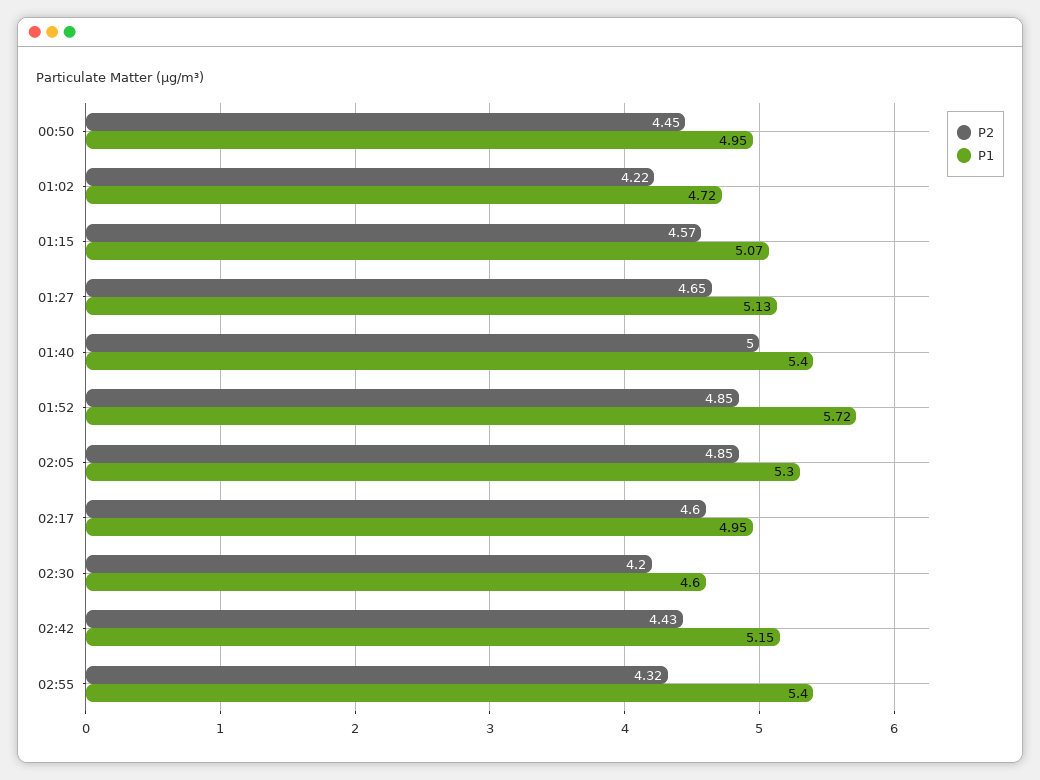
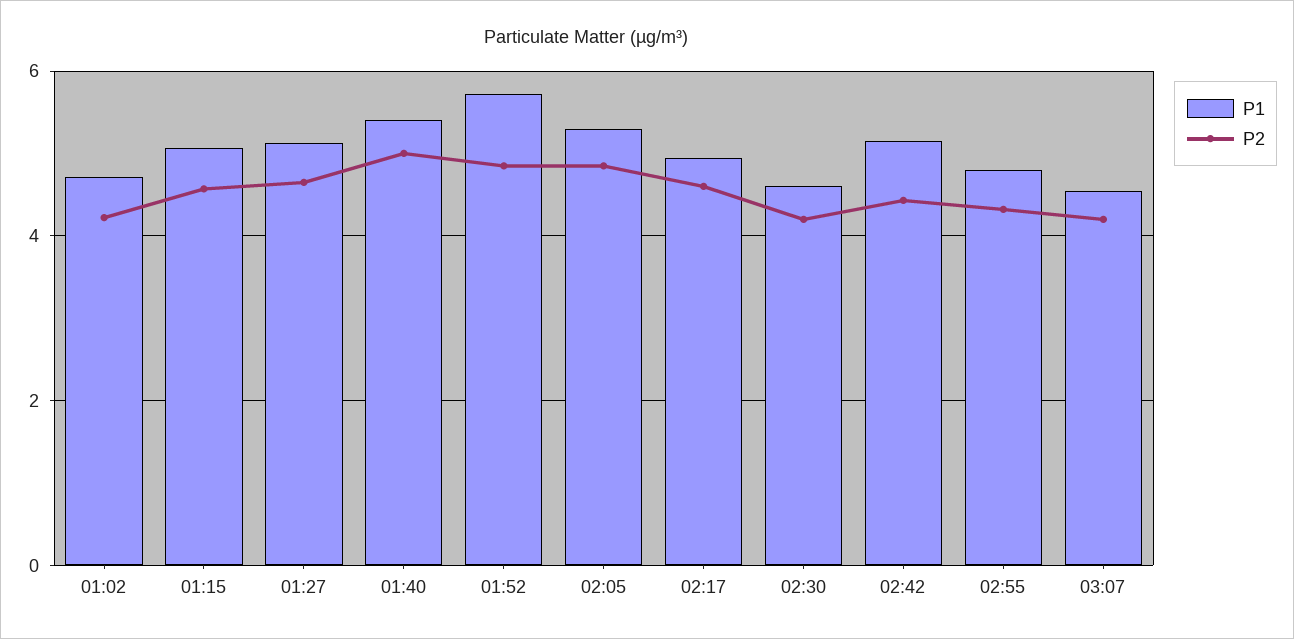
P2, 00:50: 4.45 -> none
P1, 00:50: 4.95 -> none
P1, 02:55: 5.4 -> 4.8
P1, 03:07: none -> 4.6
P2, 03:07: none -> 4.2

